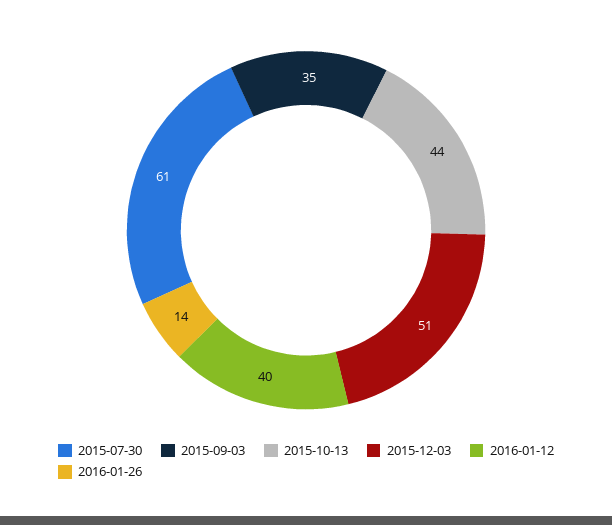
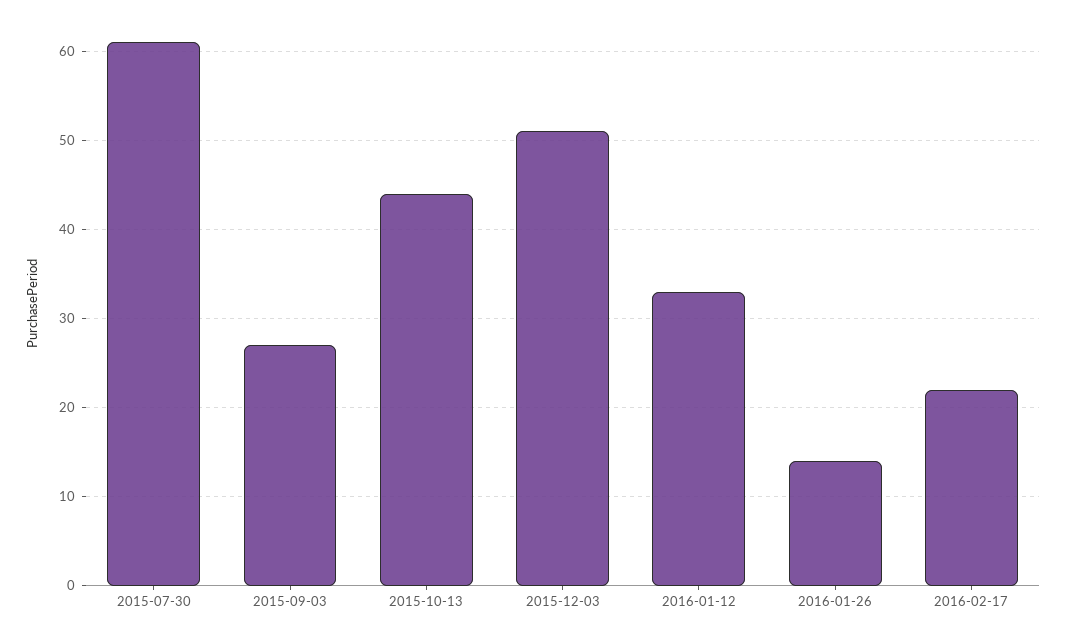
2015-09-03: 35 -> 27
2016-01-12: 40 -> 33
2016-02-17: none -> 22

